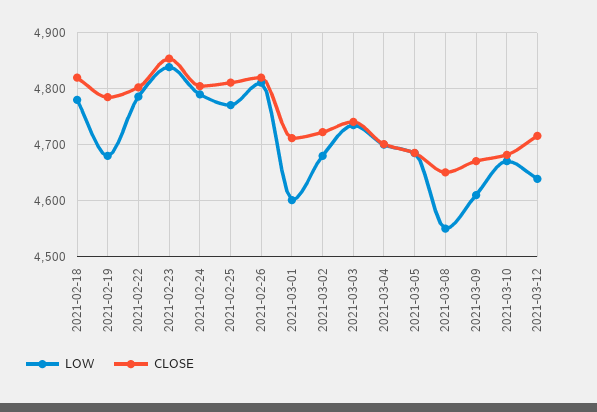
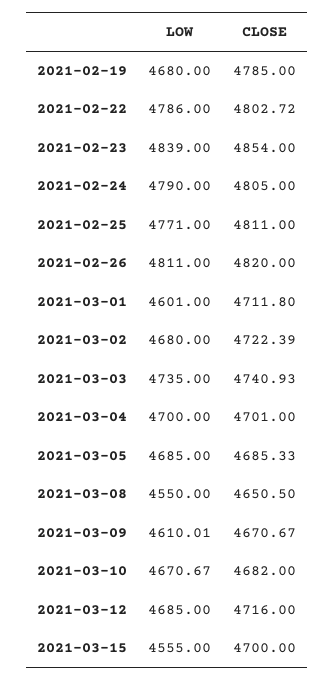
LOW, 2021-02-18: 4780 -> none
CLOSE, 2021-02-18: 4820 -> none
LOW, 2021-03-12: 4640 -> 4685
LOW, 2021-03-15: none -> 4555
CLOSE, 2021-03-15: none -> 4700

